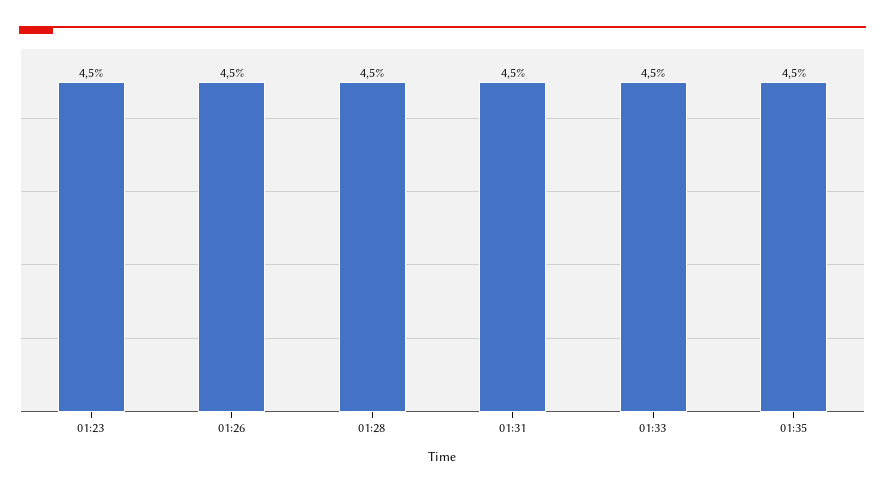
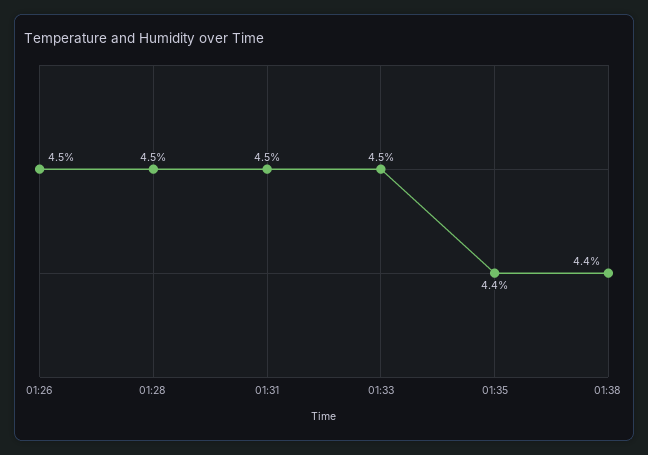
01:23: 4.5 -> none
01:35: 4.5 -> 4.4
01:38: none -> 4.4

